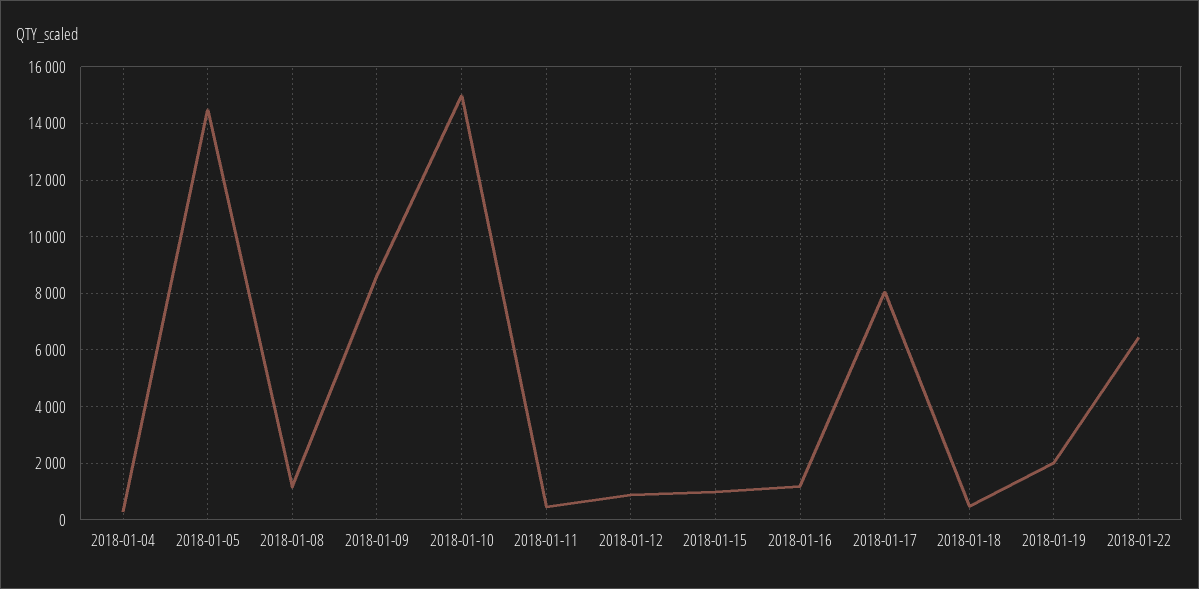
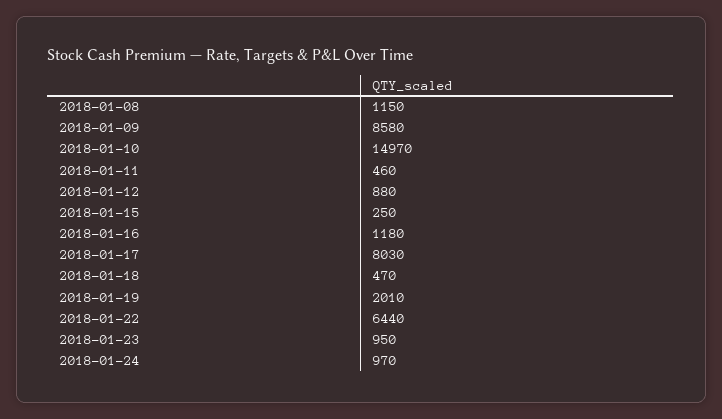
2018-01-04: 250 -> none
2018-01-05: 14500 -> none
2018-01-15: 1000 -> 250
2018-01-23: none -> 950
2018-01-24: none -> 970

